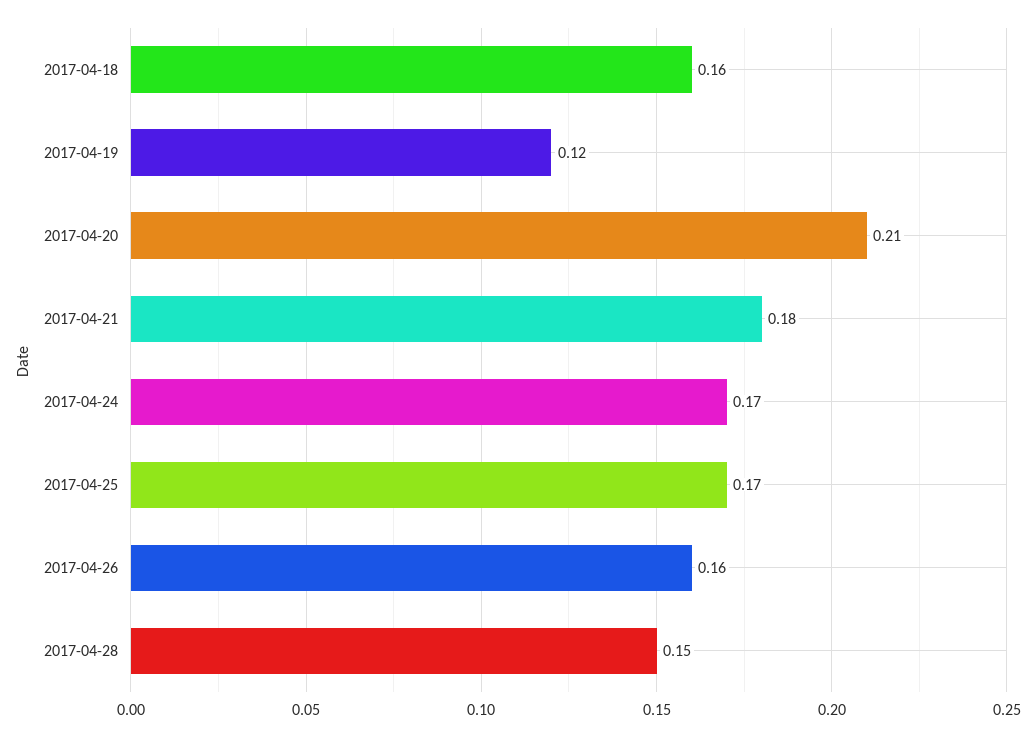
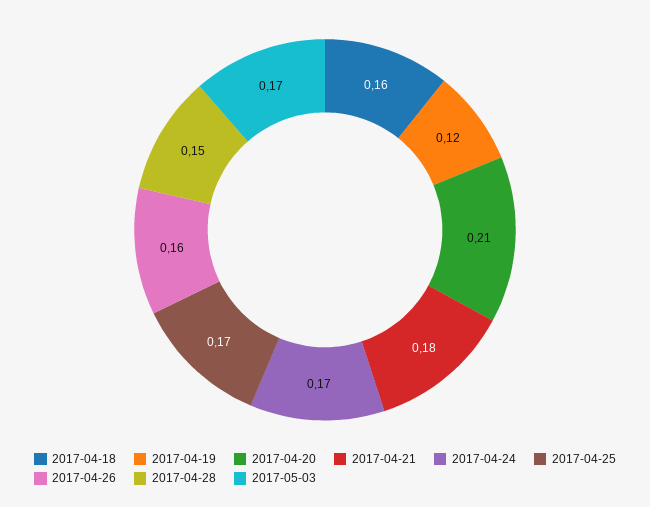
2017-05-03: none -> 0.17

